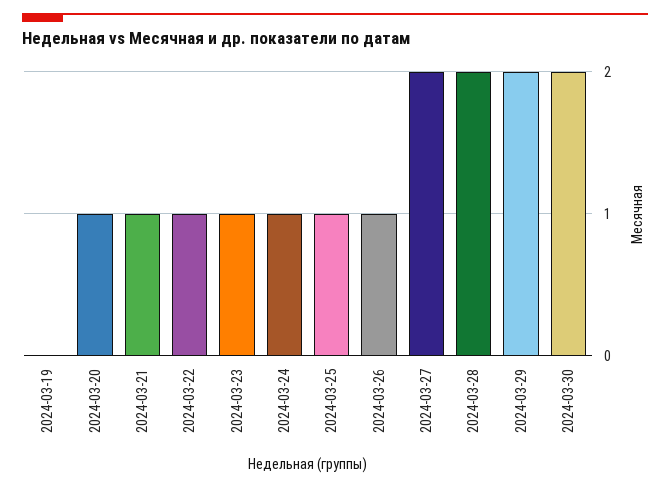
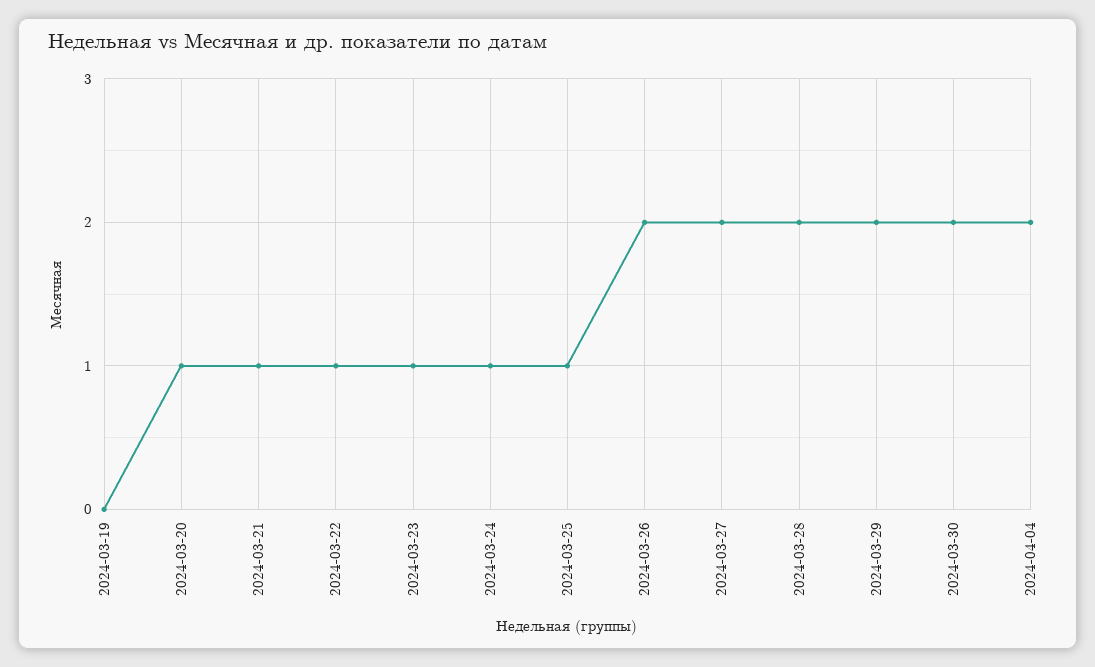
2024-03-26: 1 -> 2
2024-04-04: none -> 2

